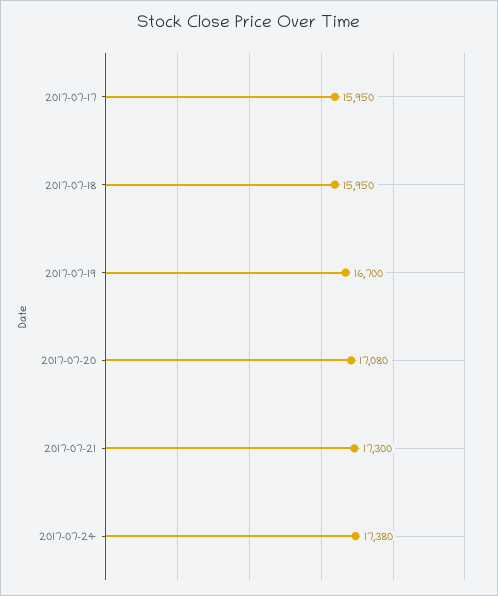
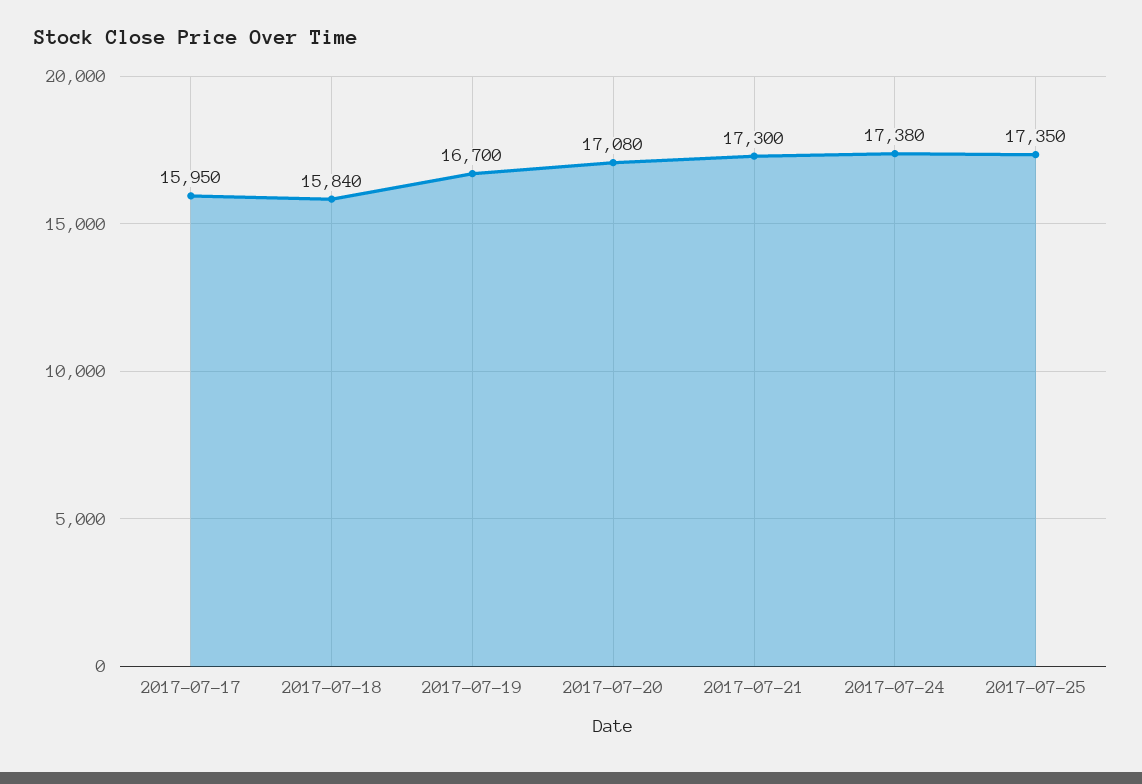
2017-07-18: 15950 -> 15840
2017-07-25: none -> 17350

